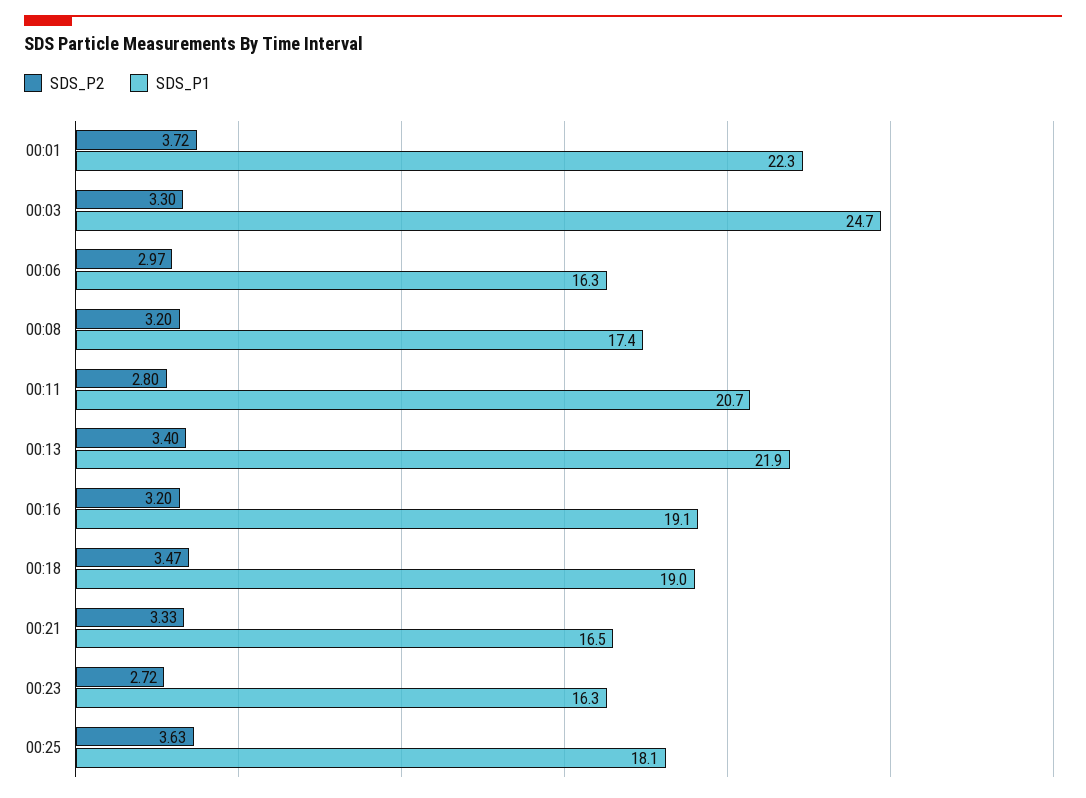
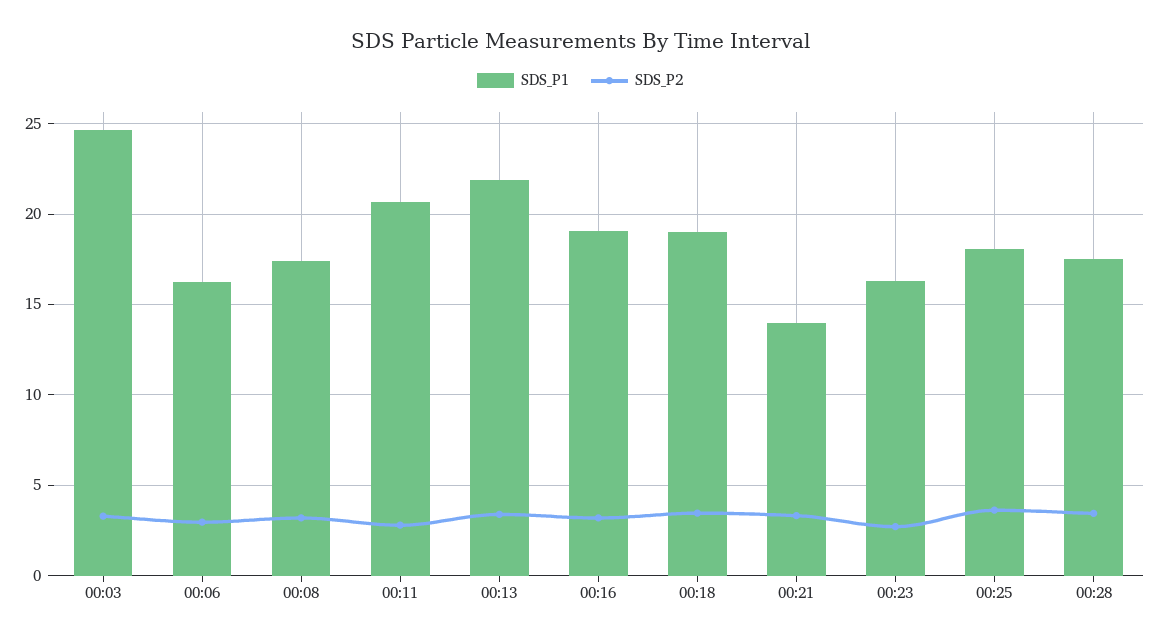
SDS_P2, 00:01: 3.72 -> none
SDS_P1, 00:01: 22.3 -> none
SDS_P1, 00:21: 16.5 -> 14
SDS_P1, 00:28: none -> 17.5
SDS_P2, 00:28: none -> 3.5

